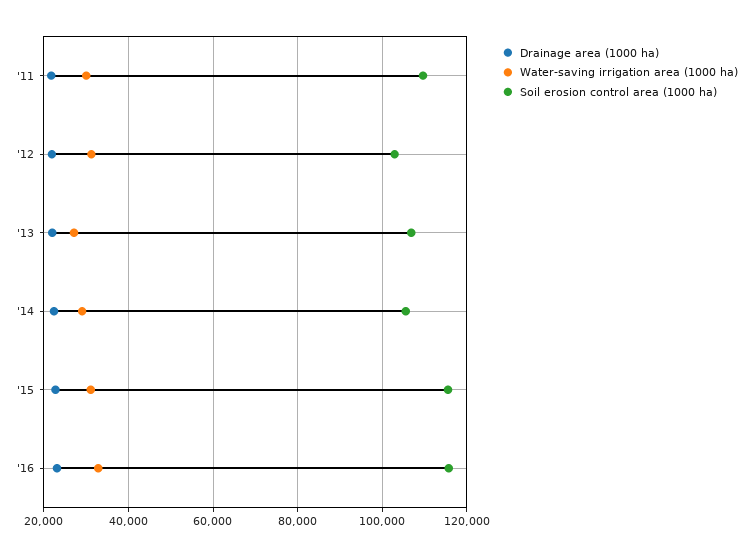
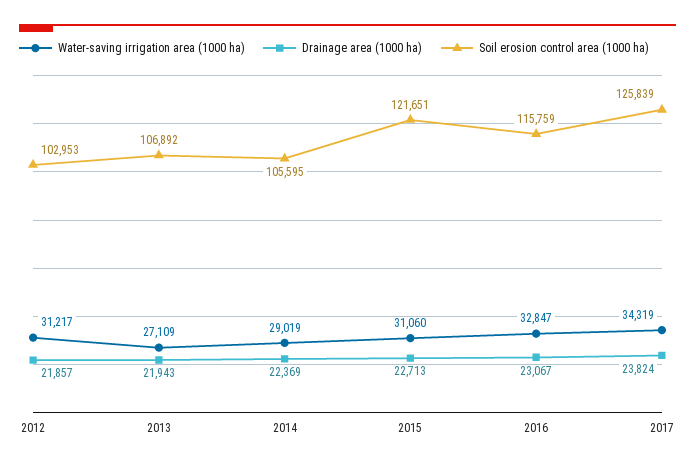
Drainage area (1000 ha), '11: 22000 -> none
Water-saving irrigation area (1000 ha), '11: 30000 -> none
Soil erosion control area (1000 ha), '11: 110000 -> none
Soil erosion control area (1000 ha), '15: 116000 -> 121651
Water-saving irrigation area (1000 ha), 2017: none -> 34319
Drainage area (1000 ha), 2017: none -> 23824
Soil erosion control area (1000 ha), 2017: none -> 125839

